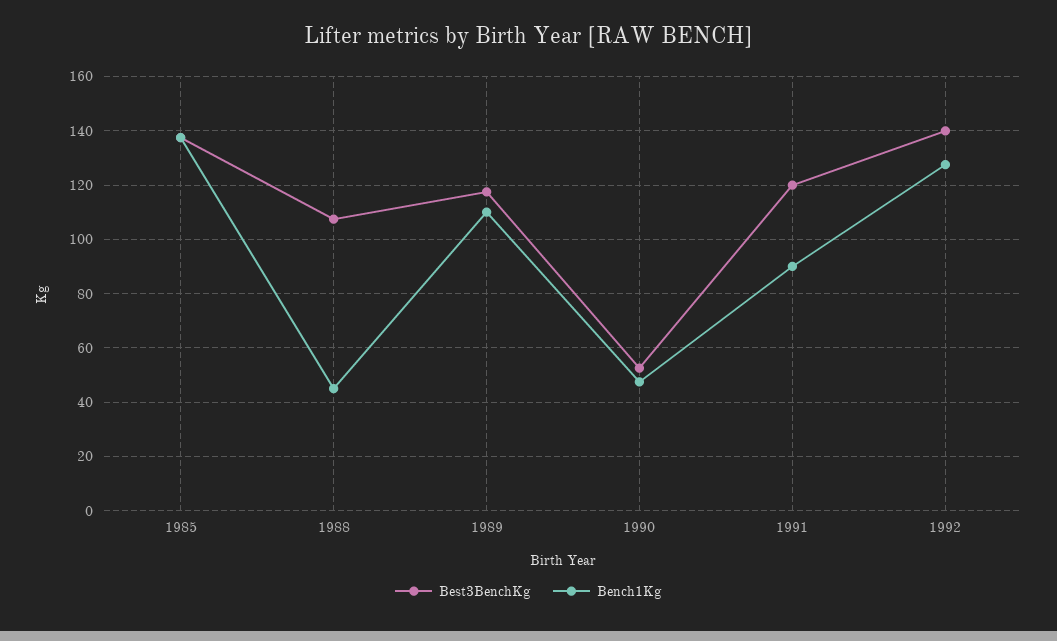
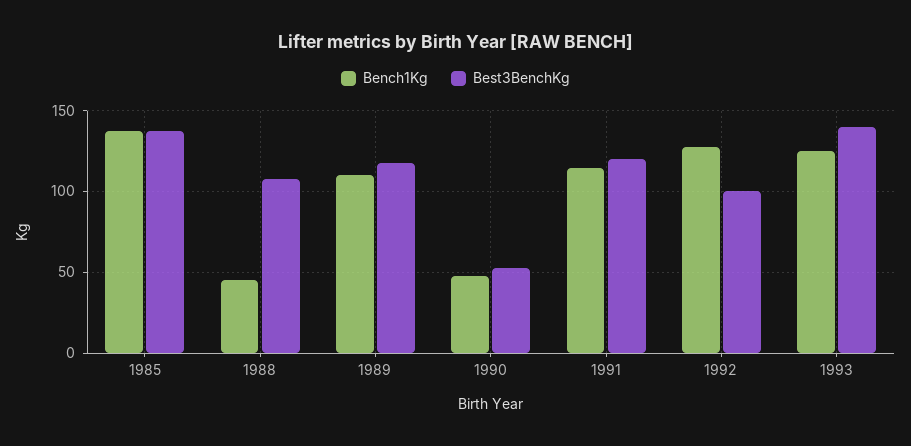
Bench1Kg, 1991: 90 -> 115
Best3BenchKg, 1992: 140 -> 100
Bench1Kg, 1993: none -> 125
Best3BenchKg, 1993: none -> 140

